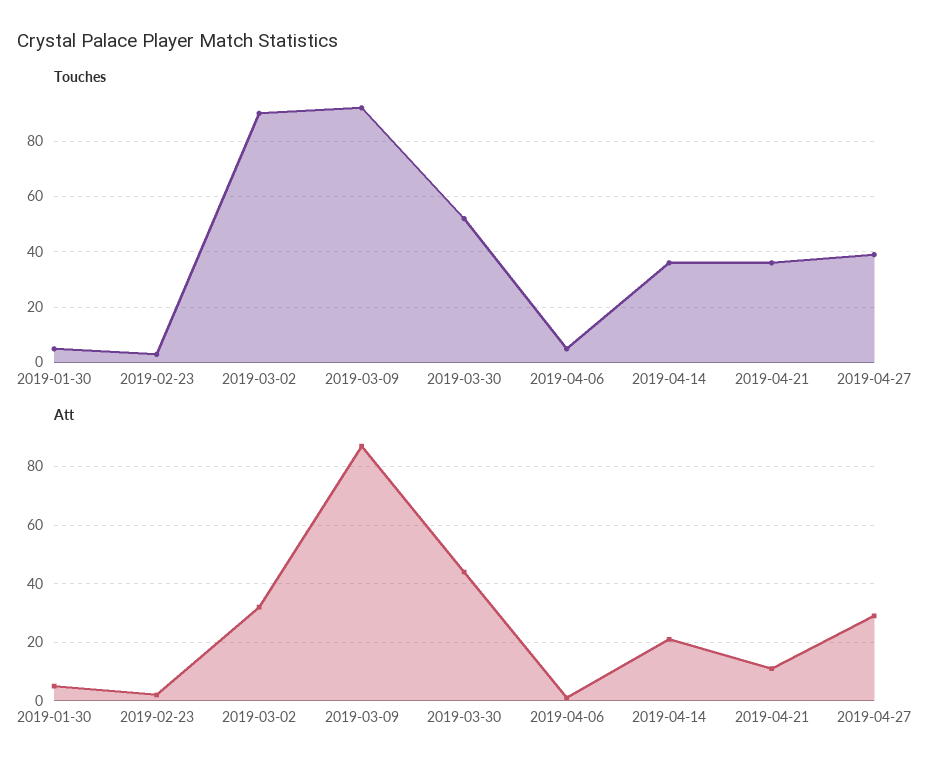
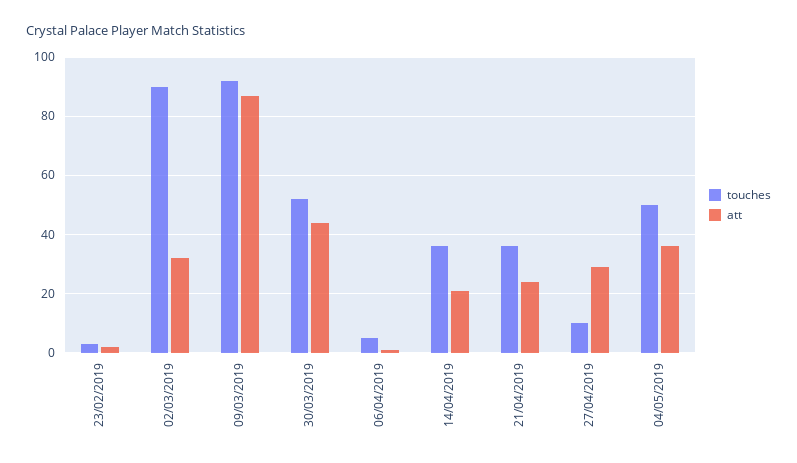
Touches, 2019-01-30: 5 -> none
Touches, 2019-04-27: 40 -> 10
Att, 2019-01-30: 5 -> none
Att, 2019-04-21: 10 -> 25
Touches, 04/05/2019: none -> 50
Att, 04/05/2019: none -> 35

